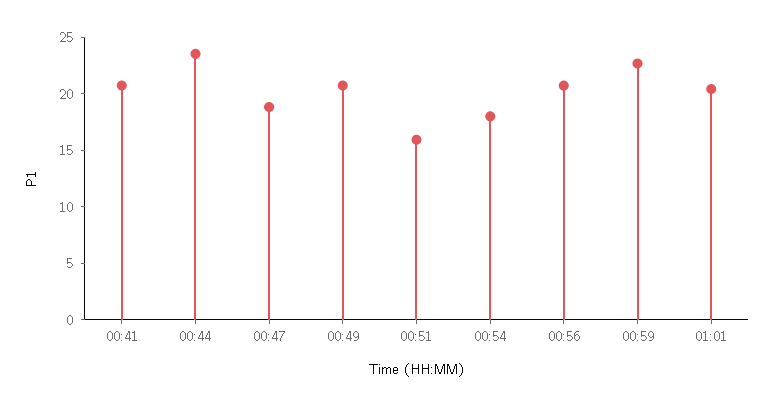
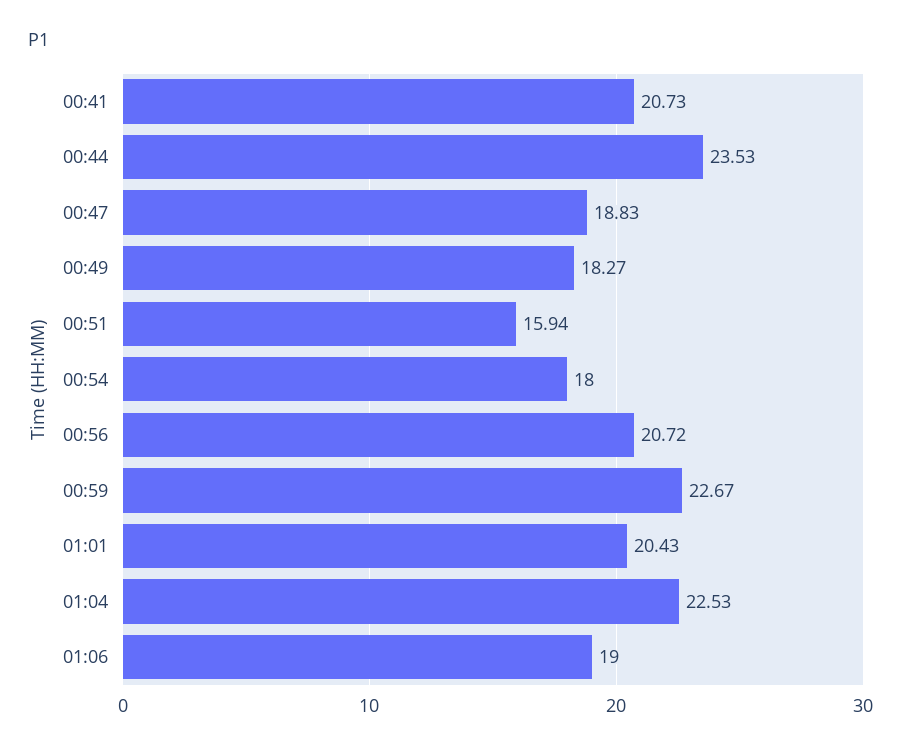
00:49: 21 -> 18.27
01:04: none -> 22.53
01:06: none -> 19

